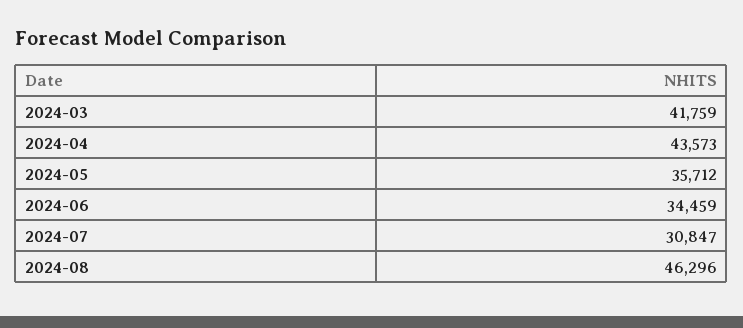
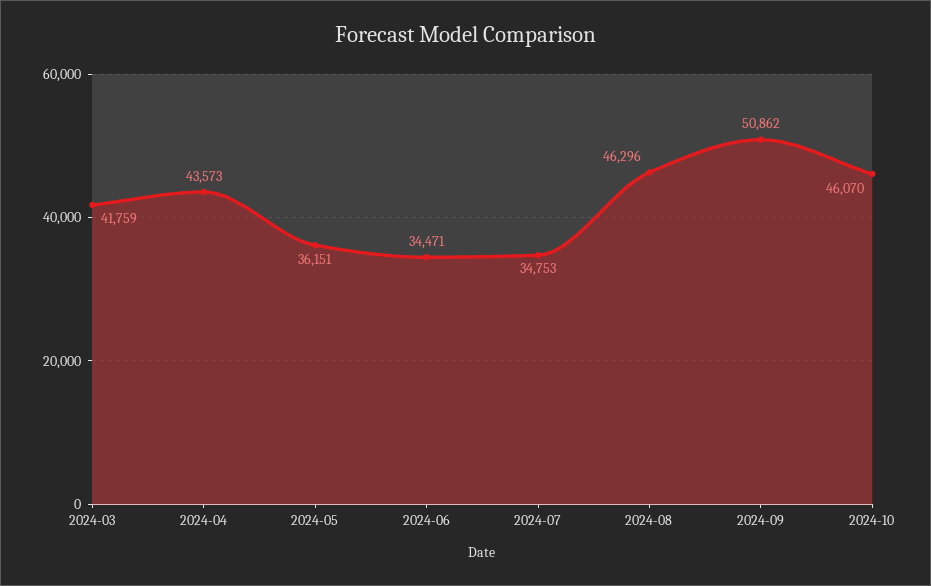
2024-05: 35712 -> 36151
2024-06: 34459 -> 34471
2024-07: 30847 -> 34753
2024-09: none -> 50862
2024-10: none -> 46070

